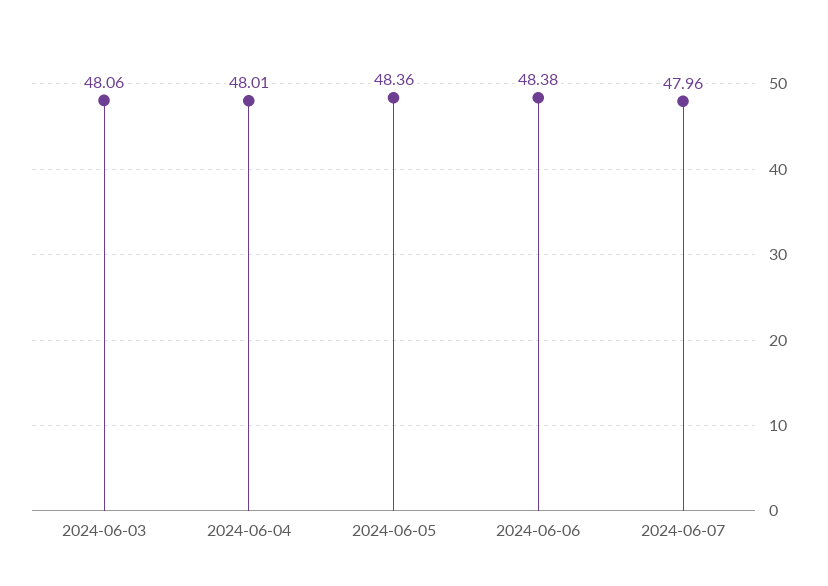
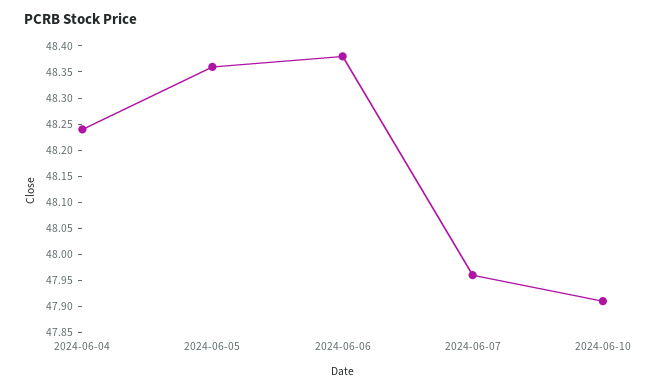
2024-06-03: 48.06 -> none
2024-06-04: 48.01 -> 48.25
2024-06-10: none -> 47.9

